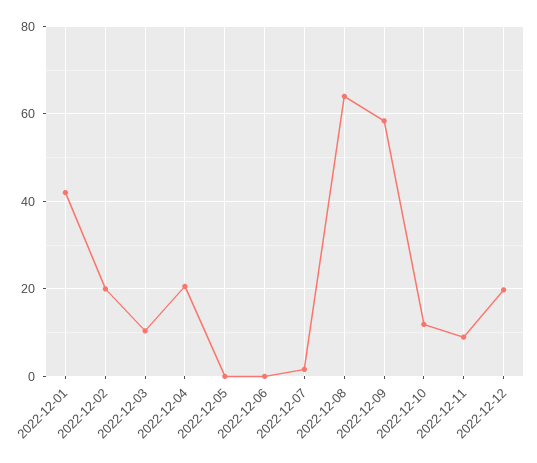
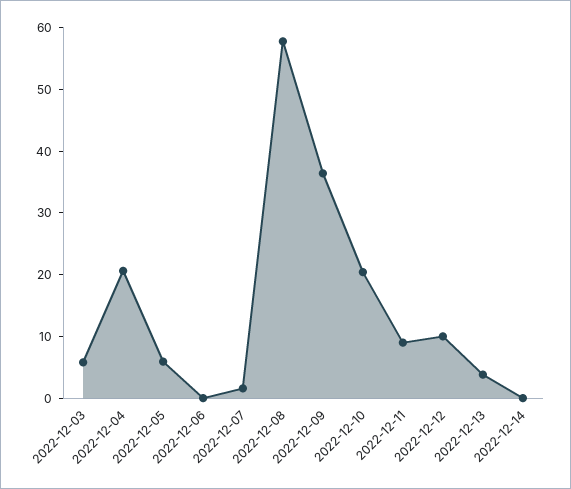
2022-12-01: 42 -> none
2022-12-02: 20 -> none
2022-12-03: 10 -> 6
2022-12-05: 0 -> 6
2022-12-08: 64 -> 58
2022-12-09: 58 -> 36
2022-12-10: 12 -> 20
2022-12-12: 20 -> 10
2022-12-13: none -> 4
2022-12-14: none -> 0

